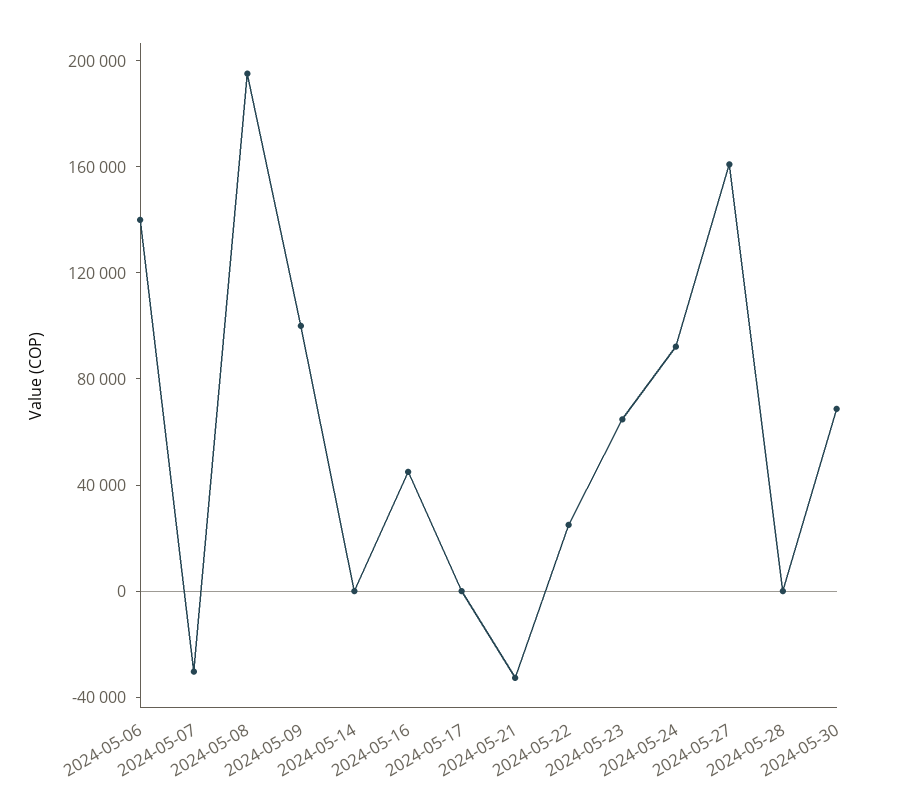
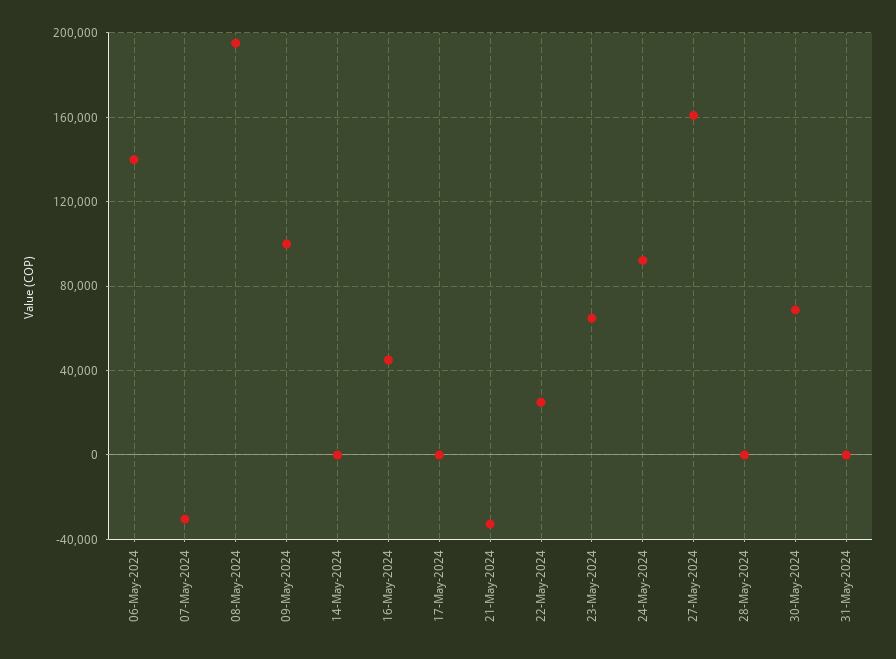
31-May-2024: none -> 0

